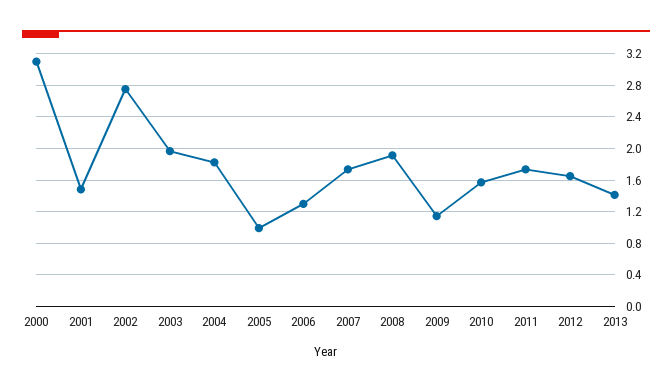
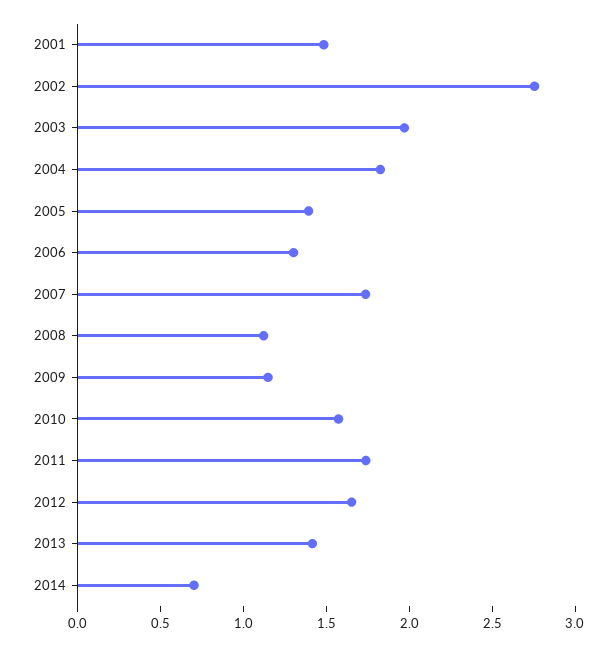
2000: 3.1 -> none
2005: 1 -> 1.4
2008: 1.9 -> 1.1
2014: none -> 0.7

